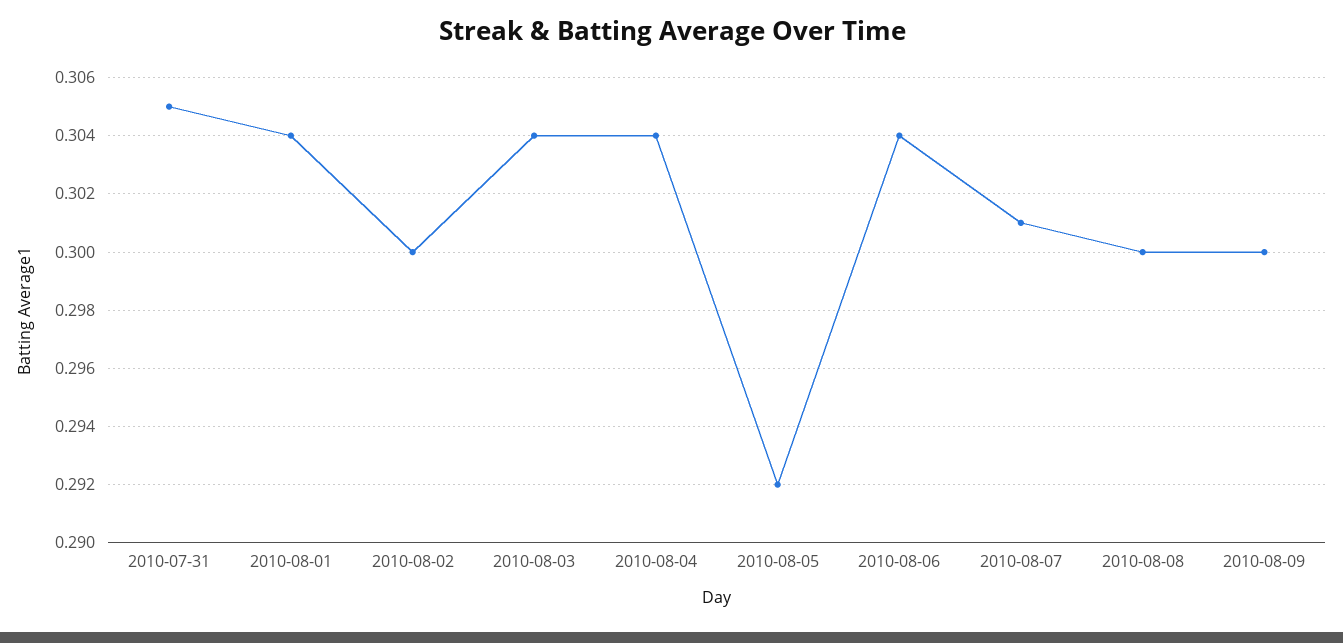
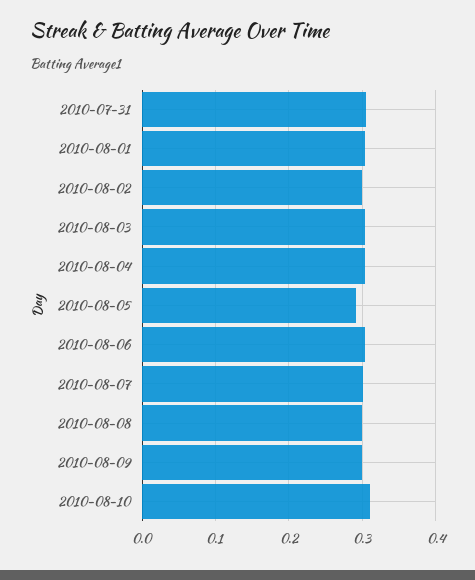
2010-08-10: none -> 0.31

